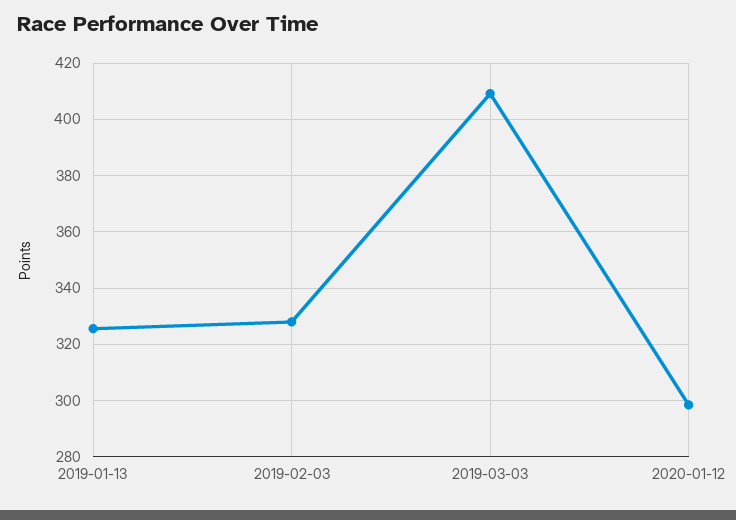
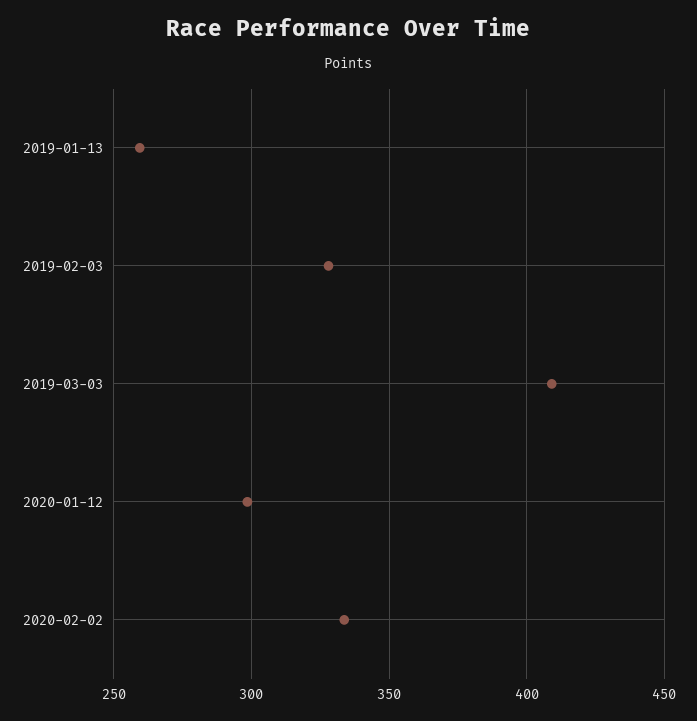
2019-01-13: 325 -> 260
2020-02-02: none -> 335

